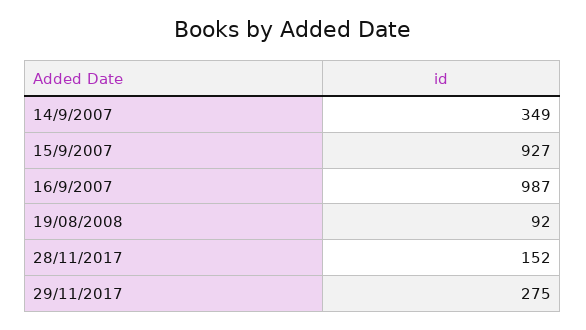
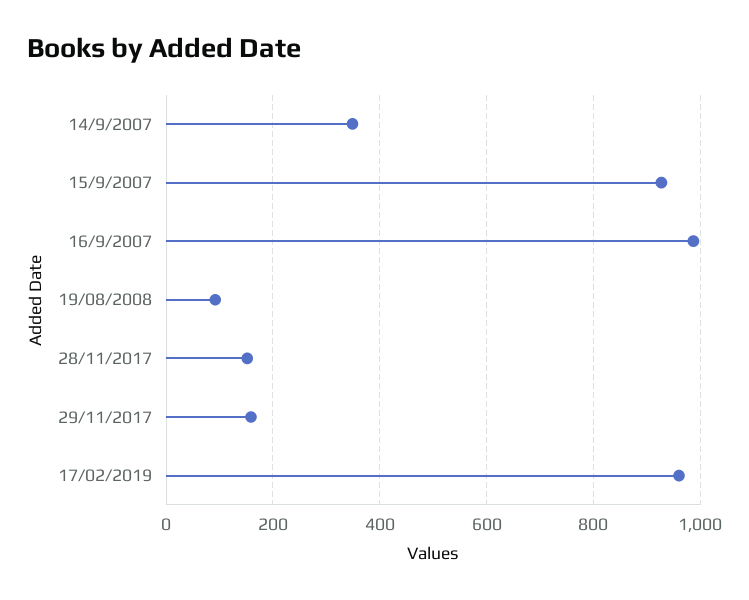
29/11/2017: 275 -> 160
17/02/2019: none -> 960

